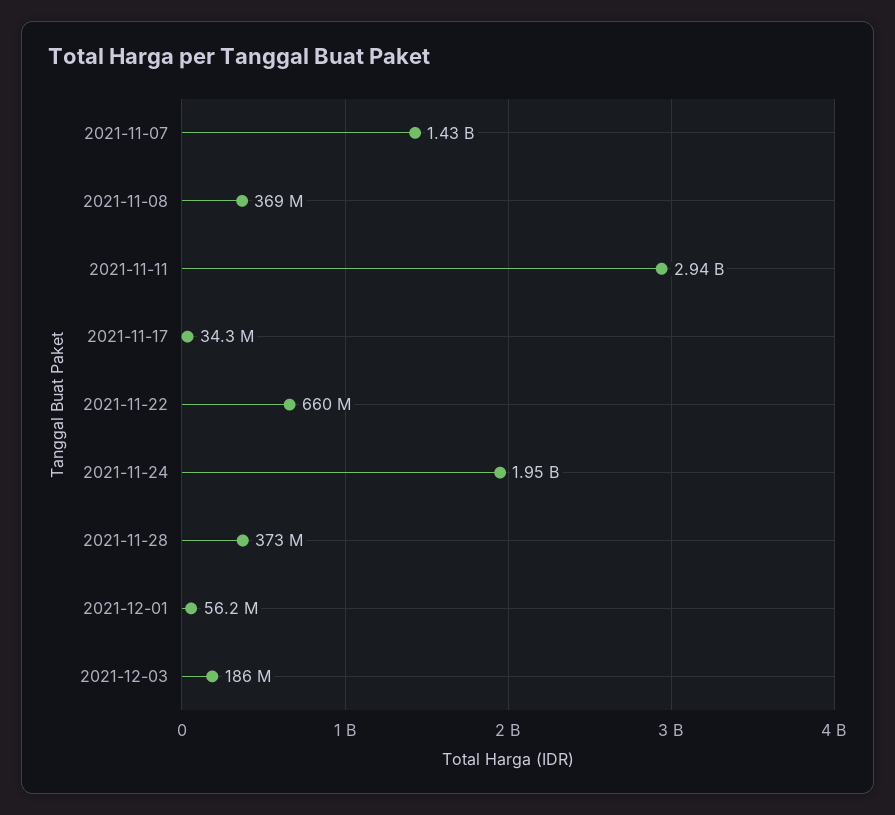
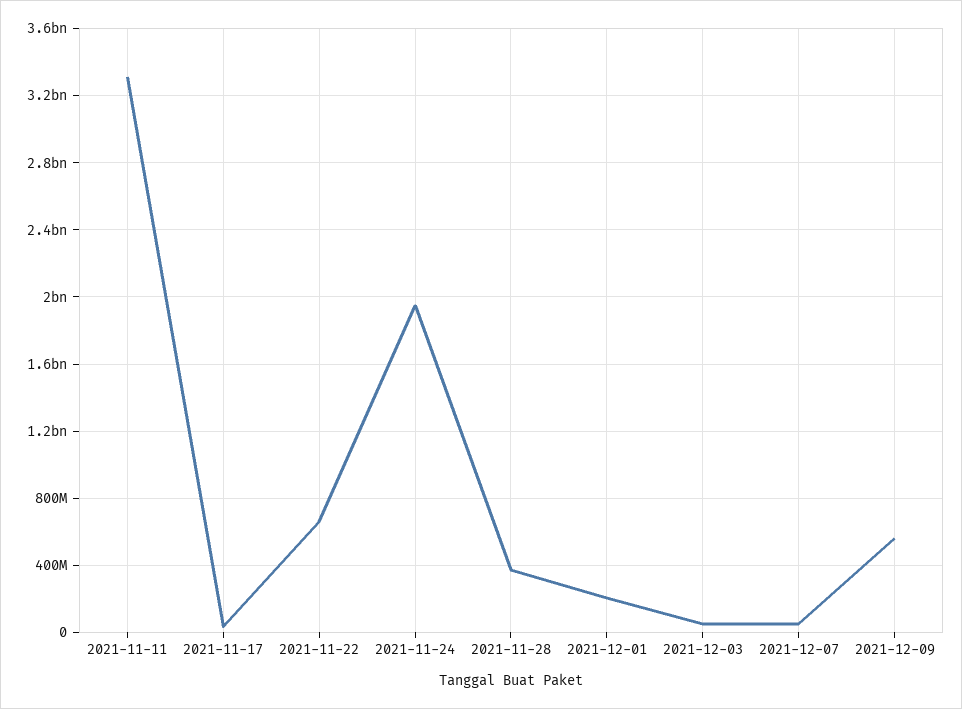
2021-11-07: 1430000000 -> none
2021-11-08: 369000000 -> none
2021-11-11: 2940000000 -> 3300000000
2021-12-01: 56200000 -> 200000000
2021-12-03: 186000000 -> 50000000
2021-12-07: none -> 50000000
2021-12-09: none -> 550000000

